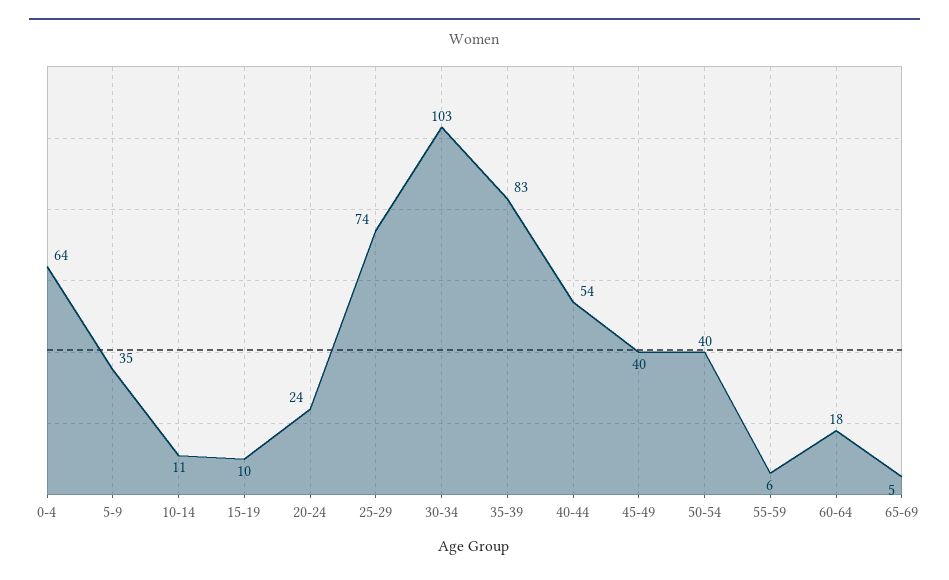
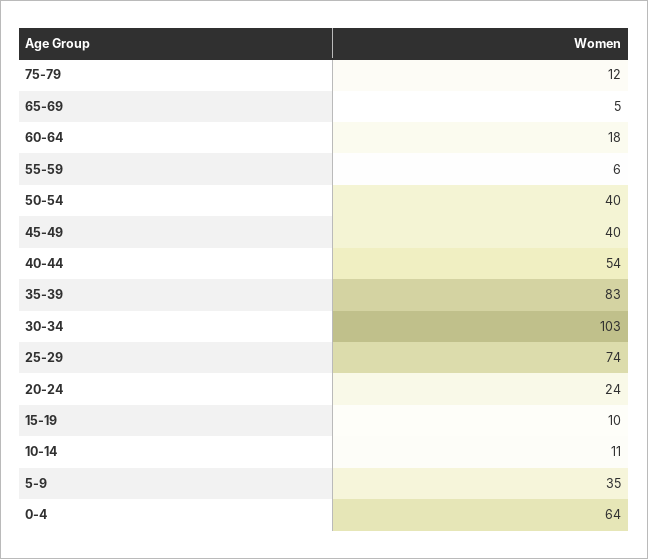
75-79: none -> 12

